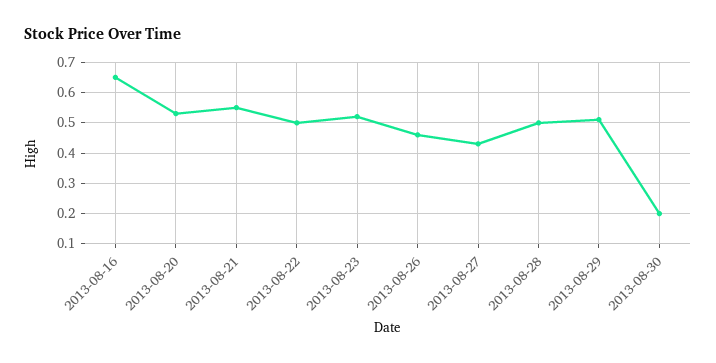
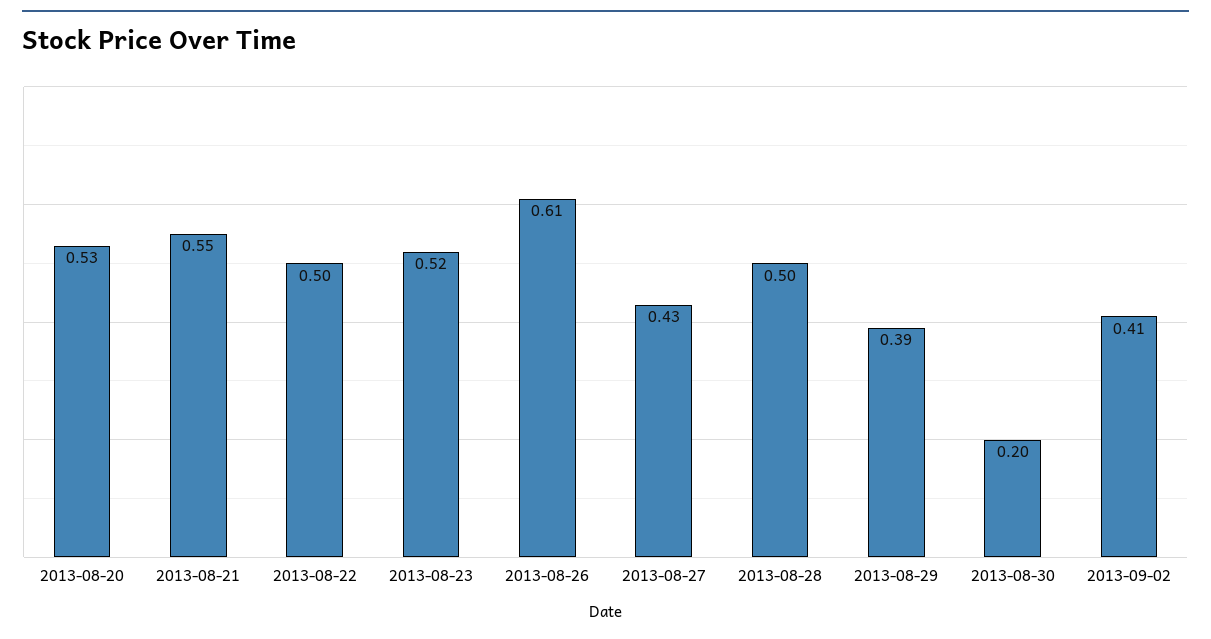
2013-08-16: 0.65 -> none
2013-08-26: 0.45 -> 0.61
2013-08-29: 0.5 -> 0.39
2013-09-02: none -> 0.41

